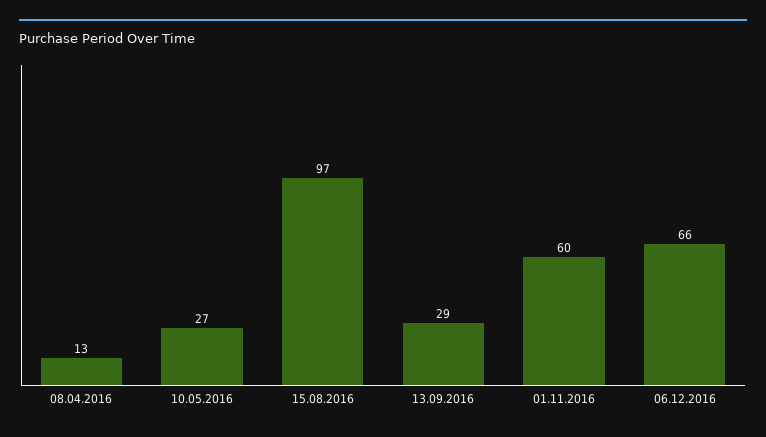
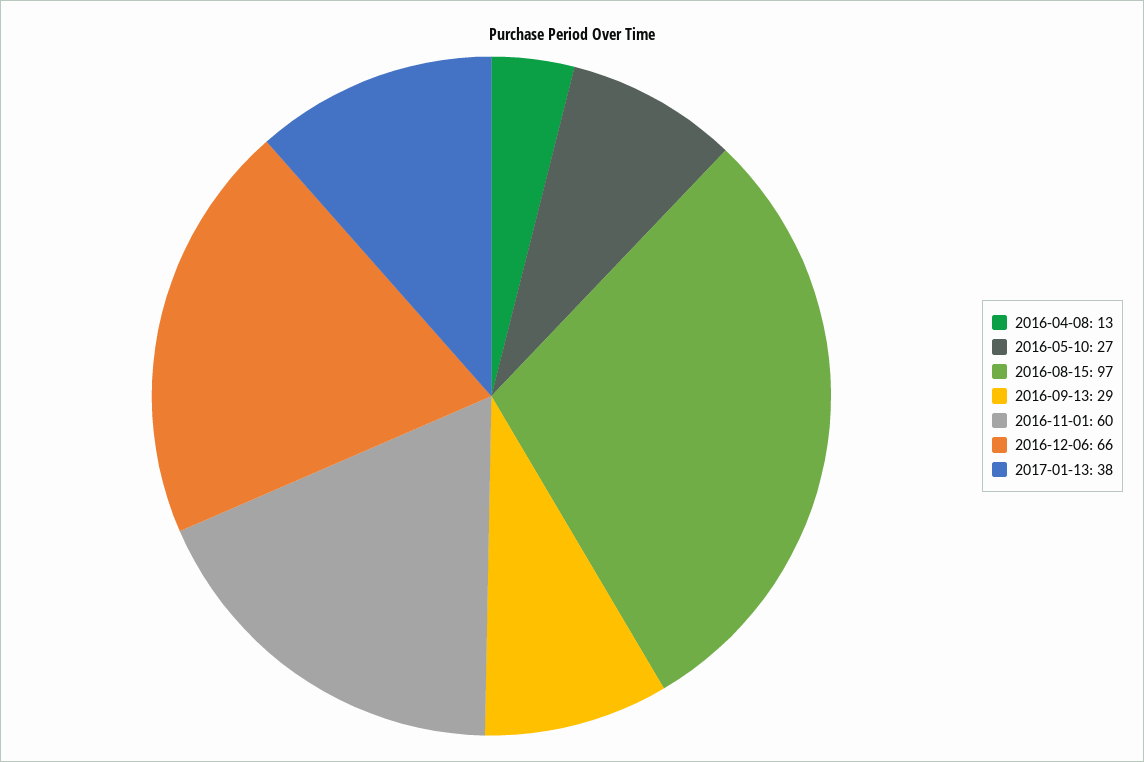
2017-01-13: none -> 38

